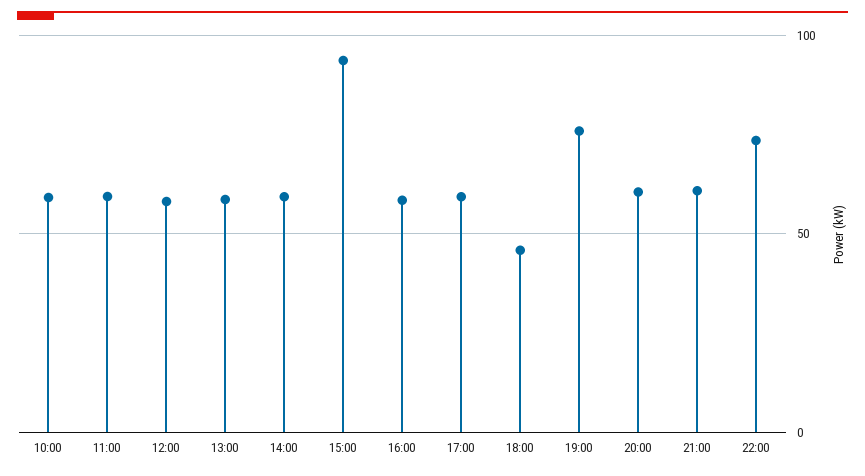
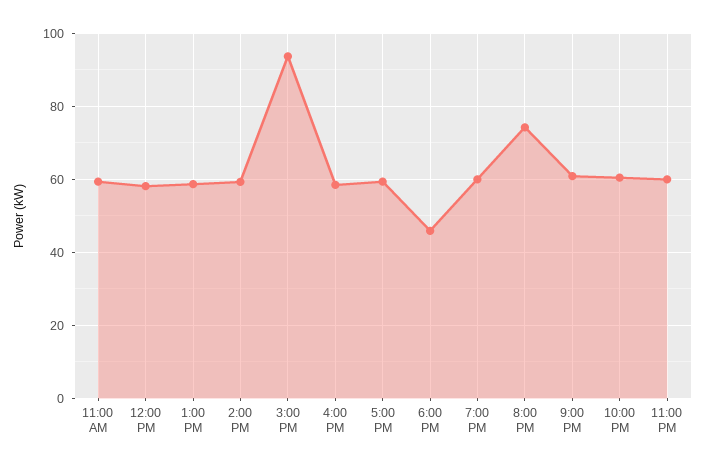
10:00: 60 -> none
19:00: 75 -> 60
20:00: 60 -> 74
22:00: 75 -> 60
11:00 PM: none -> 60

